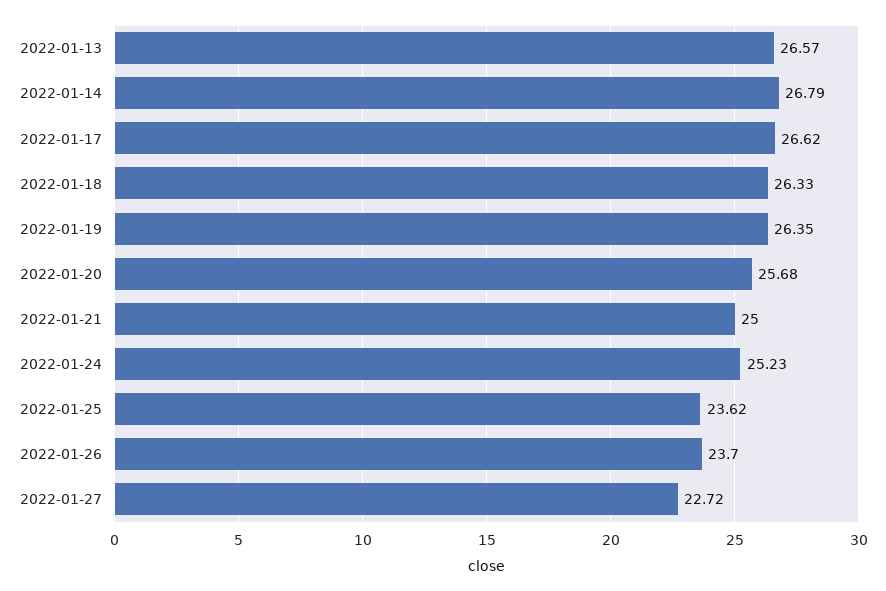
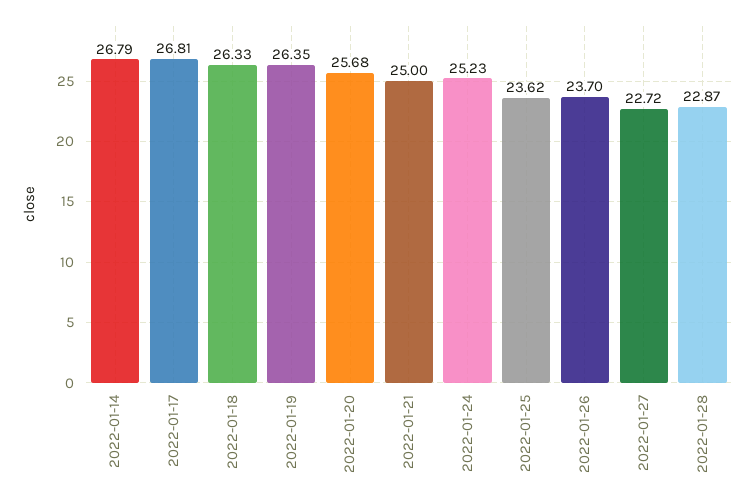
2022-01-13: 26.57 -> none
2022-01-17: 26.62 -> 26.81
2022-01-28: none -> 22.87

